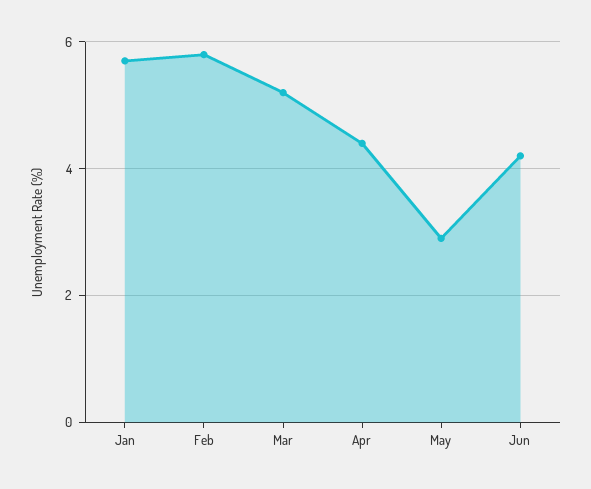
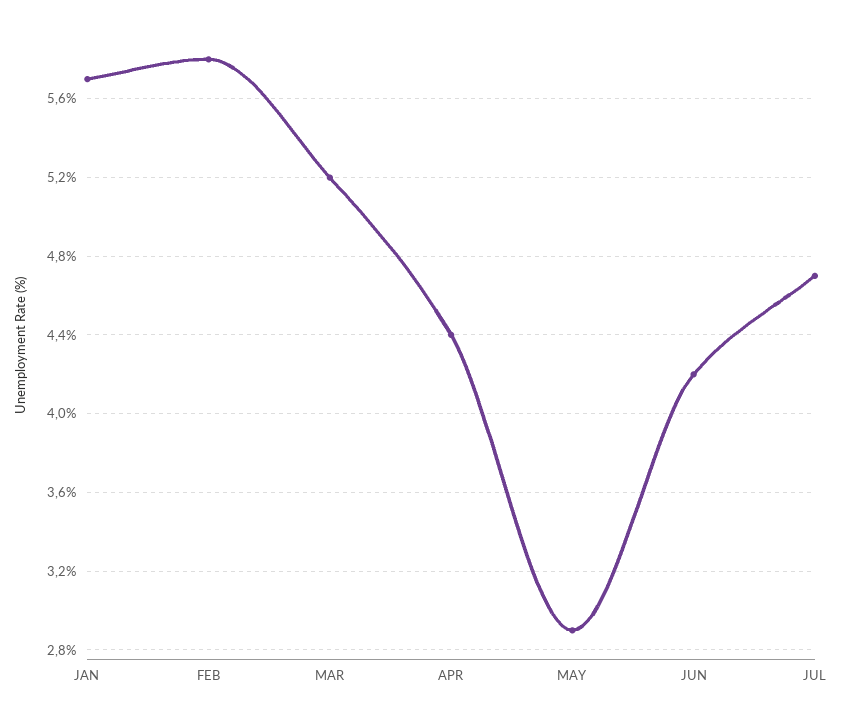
JUL: none -> 4.7

